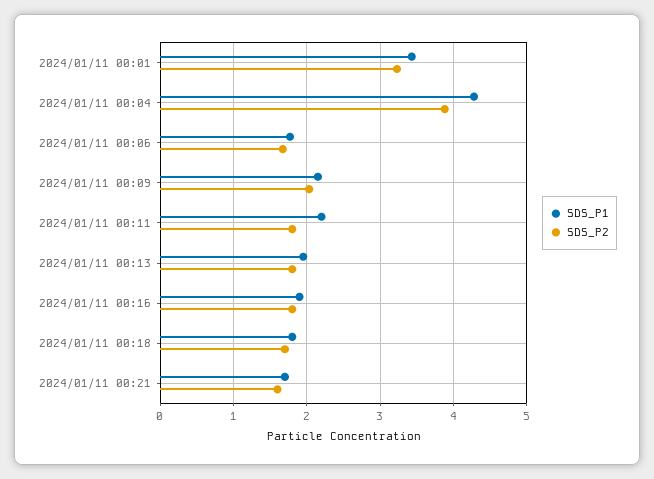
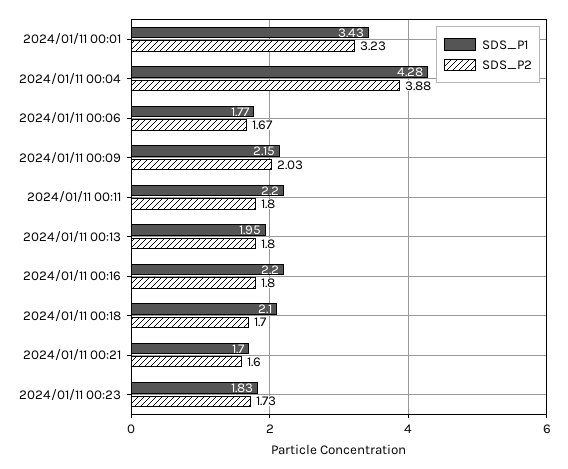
SDS_P1, 2024/01/11 00:16: 1.9 -> 2.2
SDS_P1, 2024/01/11 00:18: 1.8 -> 2.1
SDS_P1, 2024/01/11 00:23: none -> 1.83
SDS_P2, 2024/01/11 00:23: none -> 1.73

